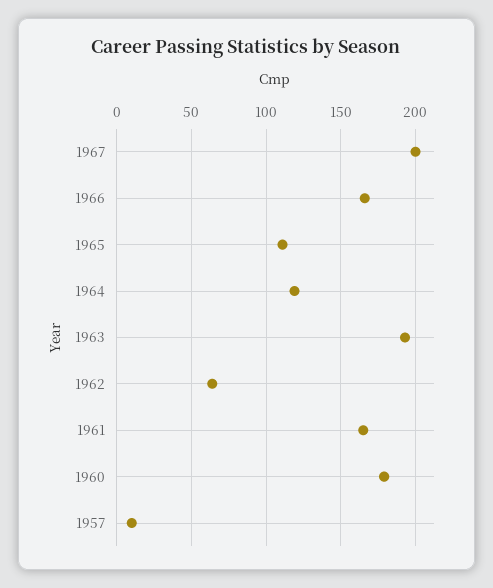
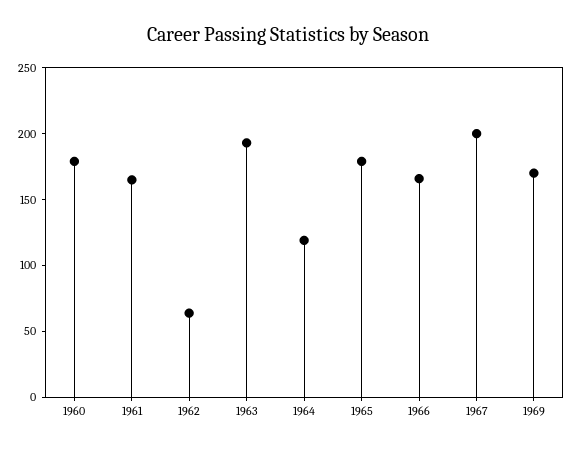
1965: 110 -> 180
1957: 10 -> none
1969: none -> 170

